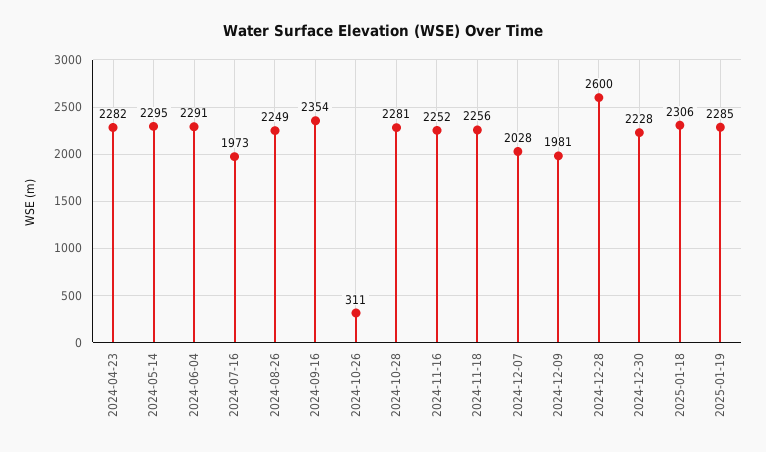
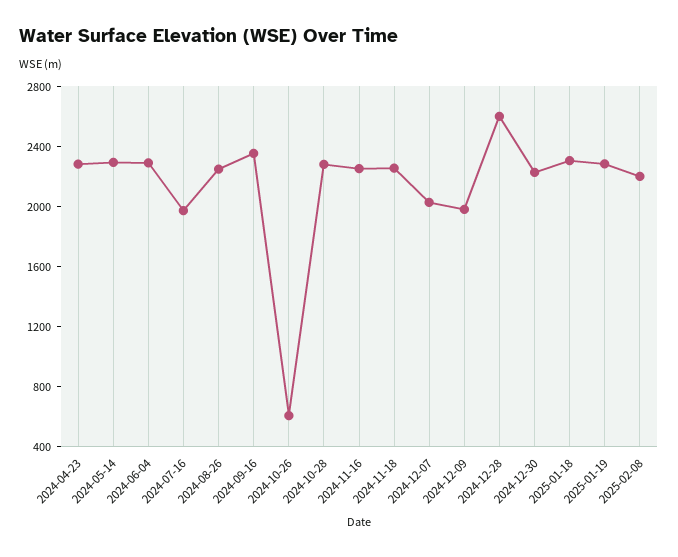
2024-10-26: 311 -> 600
2025-02-08: none -> 2200

